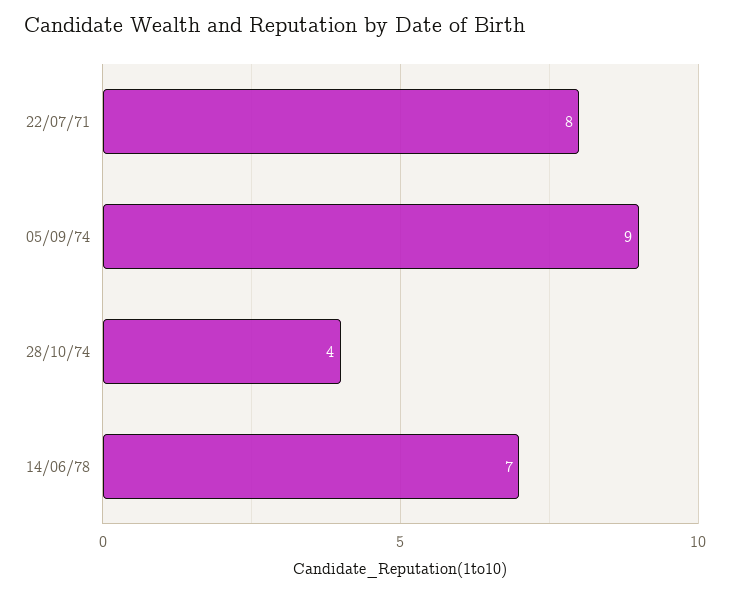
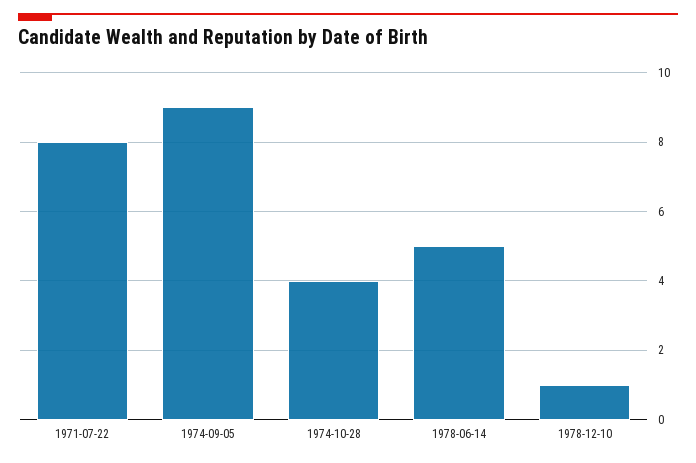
14/06/78: 7 -> 5
1978-12-10: none -> 1

